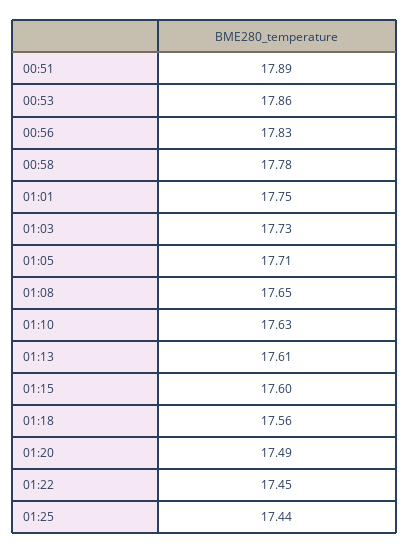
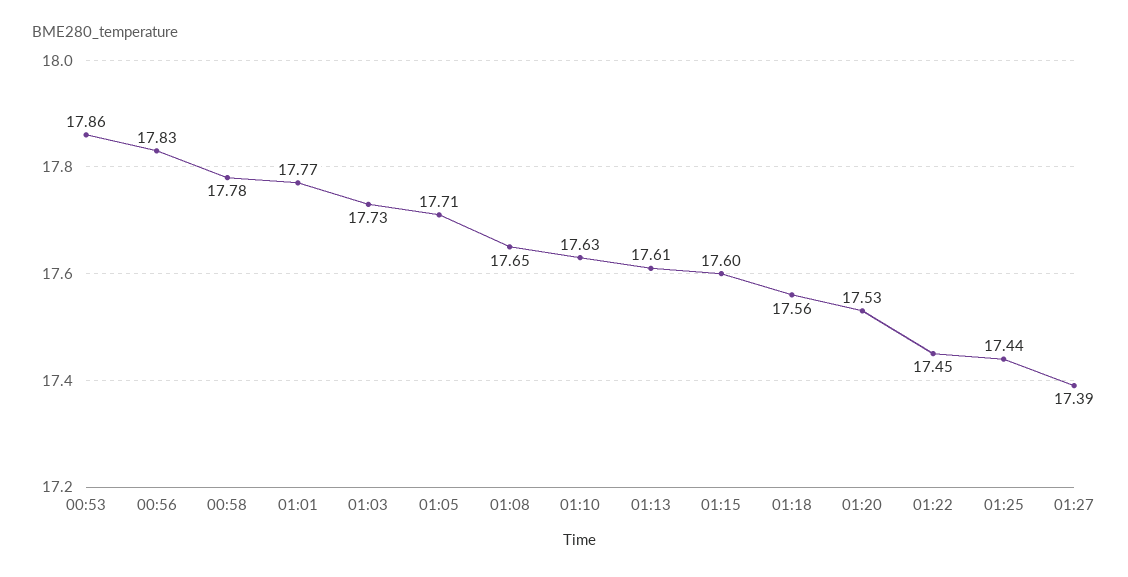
00:51: 17.89 -> none
01:01: 17.75 -> 17.77
01:20: 17.49 -> 17.53
01:27: none -> 17.39

